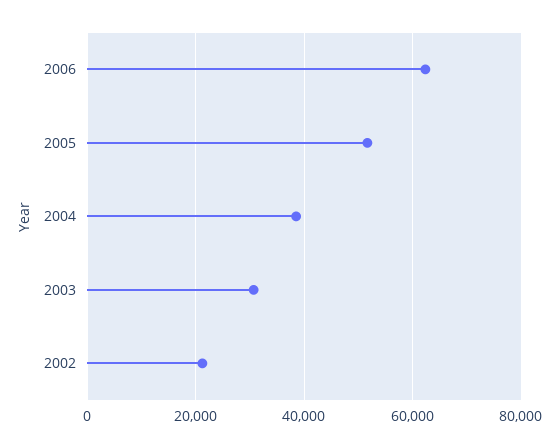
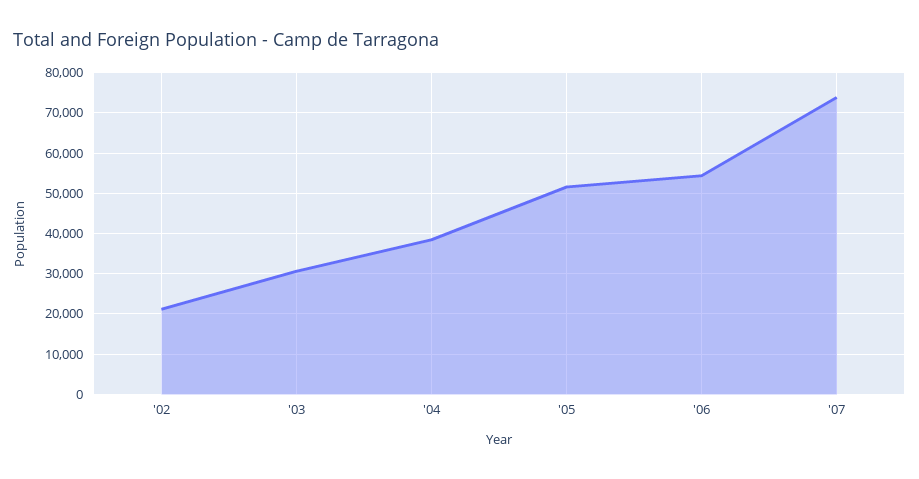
2006: 62000 -> 54000
'07: none -> 74000

